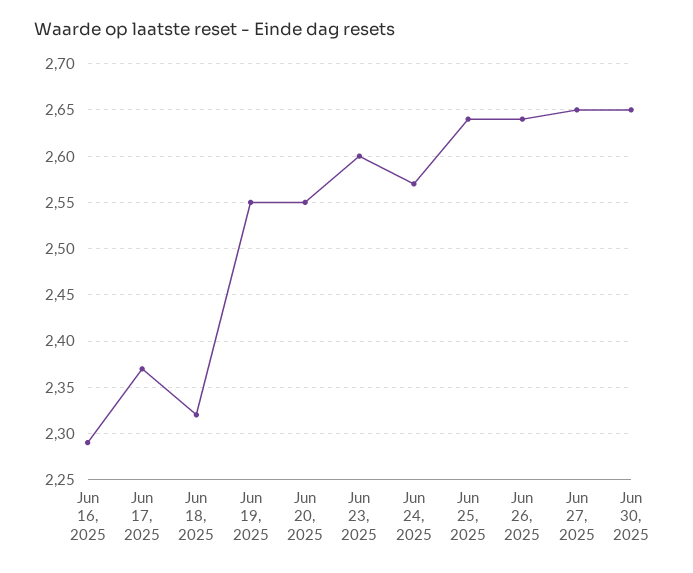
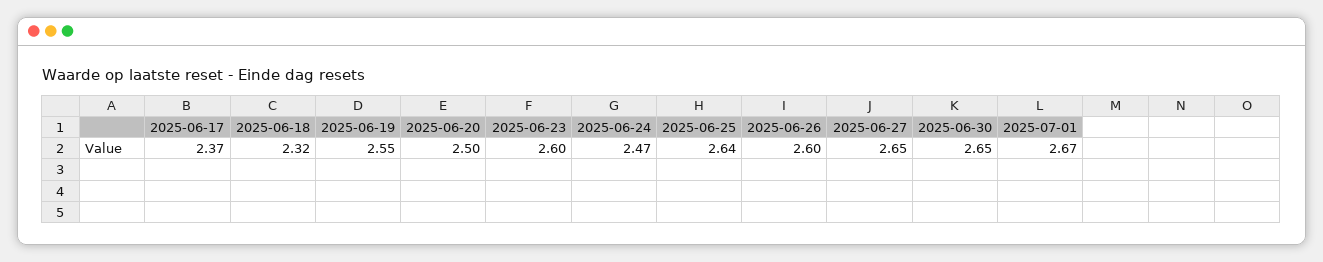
Jun 16, 2025: 2.29 -> none
Jun 20, 2025: 2.55 -> 2.5
Jun 24, 2025: 2.57 -> 2.47
Jun 26, 2025: 2.64 -> 2.6
2025-07-01: none -> 2.67

